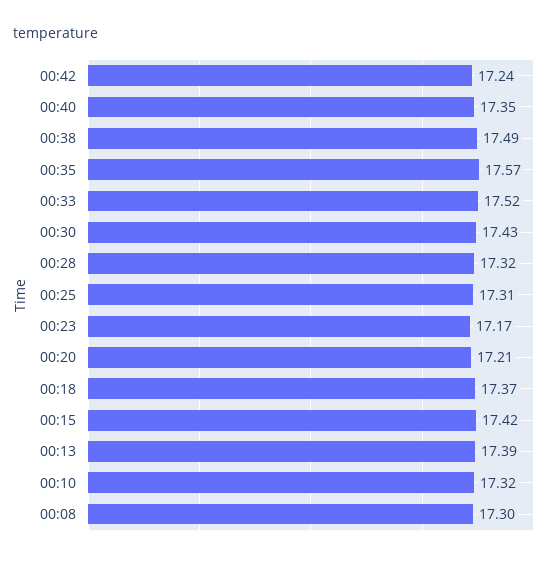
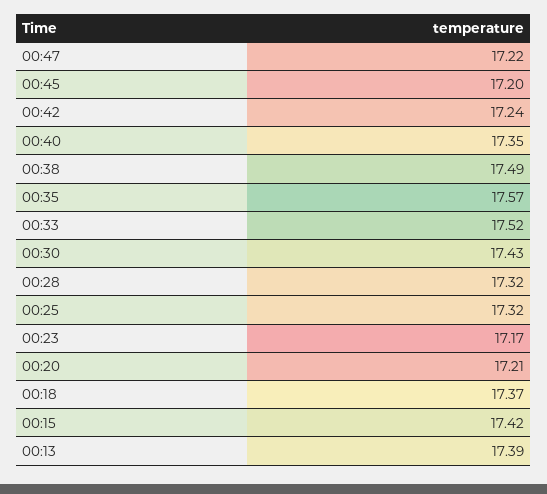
00:25: 17.31 -> 17.32
00:10: 17.32 -> none
00:08: 17.3 -> none
00:47: none -> 17.22
00:45: none -> 17.2

